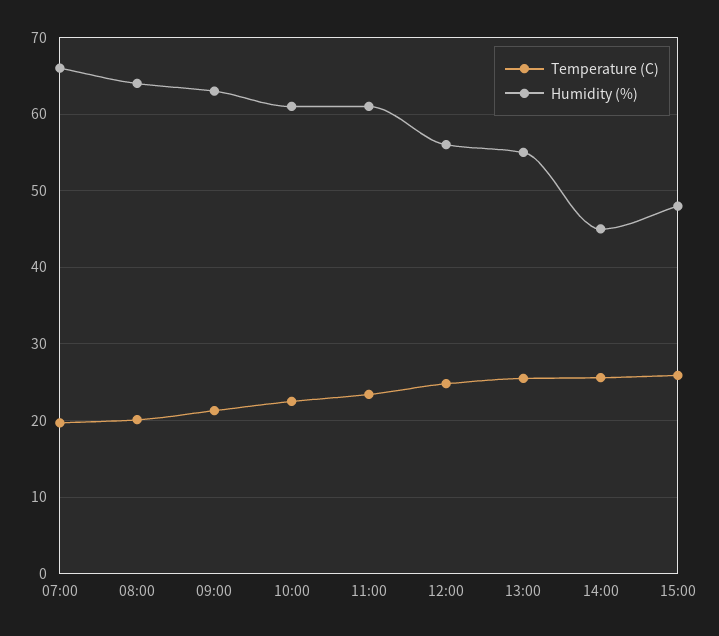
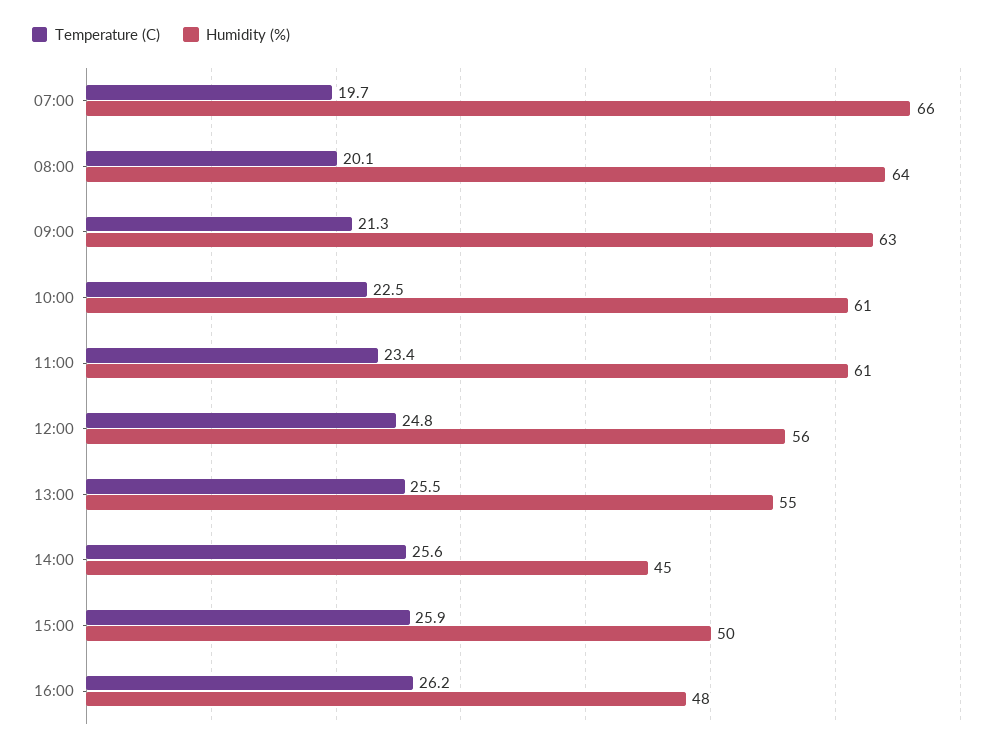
Humidity (%), 15:00: 48 -> 50
Temperature (C), 16:00: none -> 26.2
Humidity (%), 16:00: none -> 48

